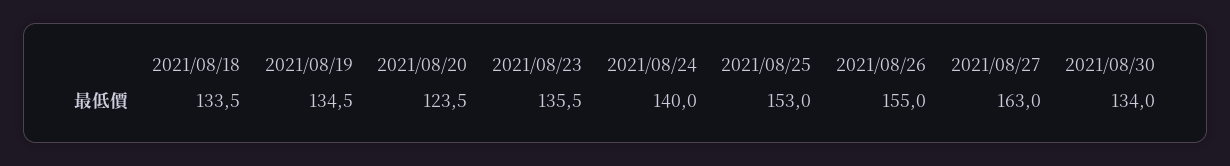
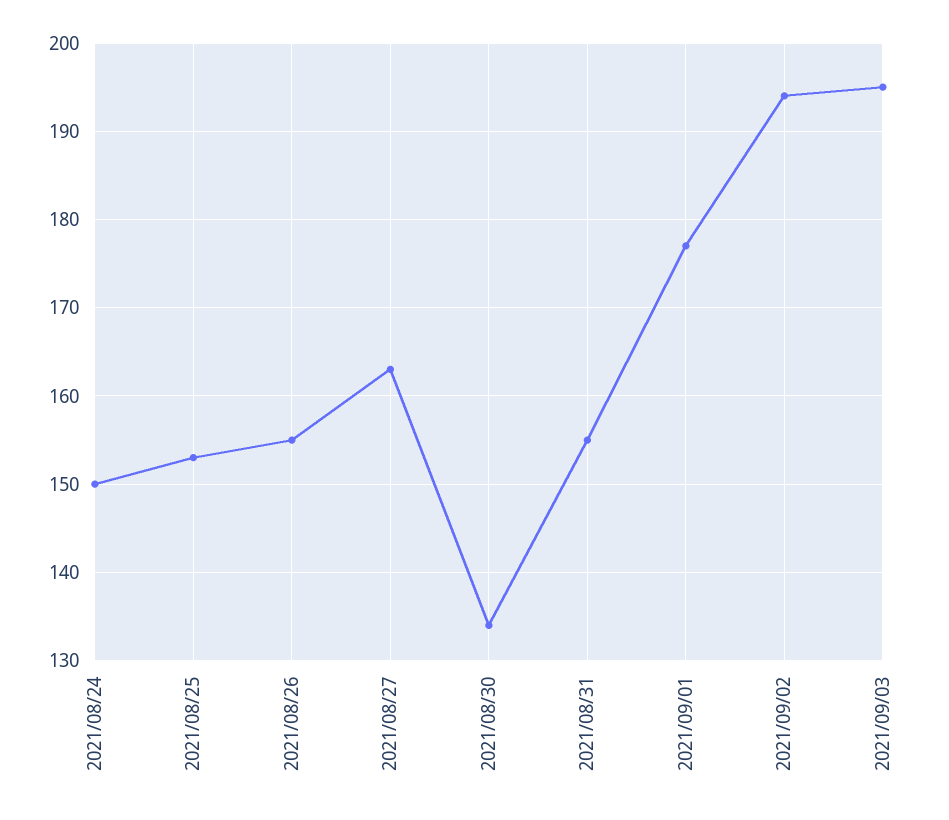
2021/08/18: 133.5 -> none
2021/08/19: 134.5 -> none
2021/08/20: 123.5 -> none
2021/08/23: 135.5 -> none
2021/08/24: 140 -> 150
2021/08/31: none -> 155
2021/09/01: none -> 177
2021/09/02: none -> 194
2021/09/03: none -> 195

